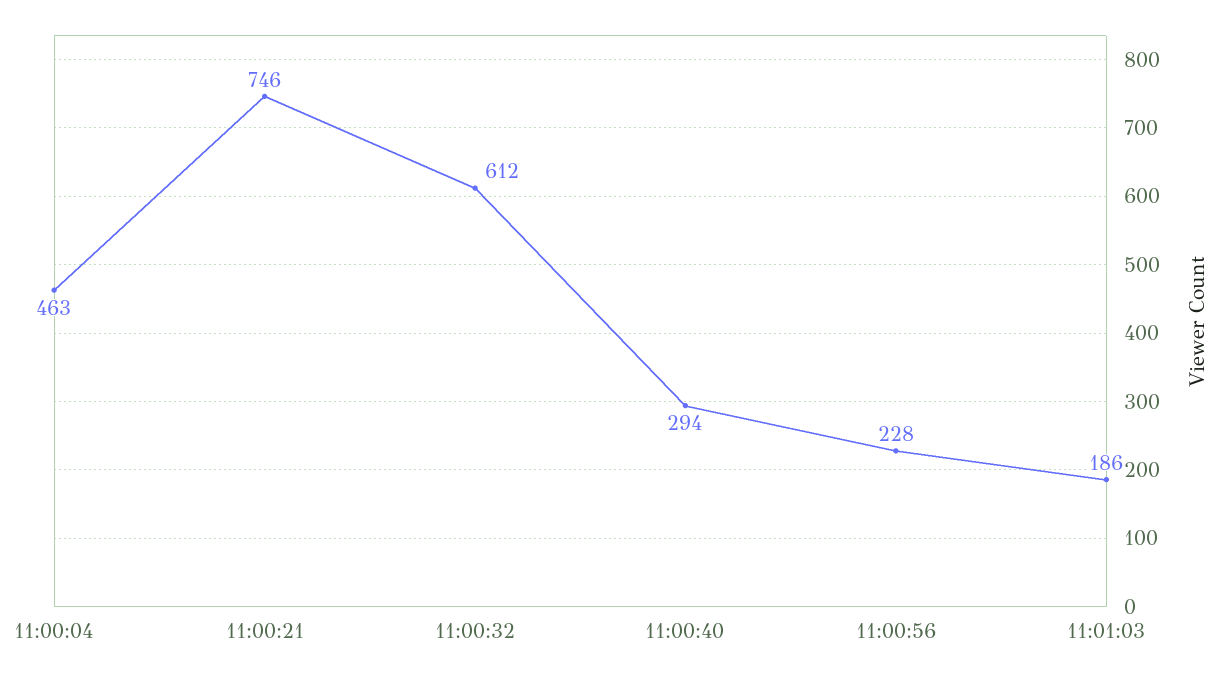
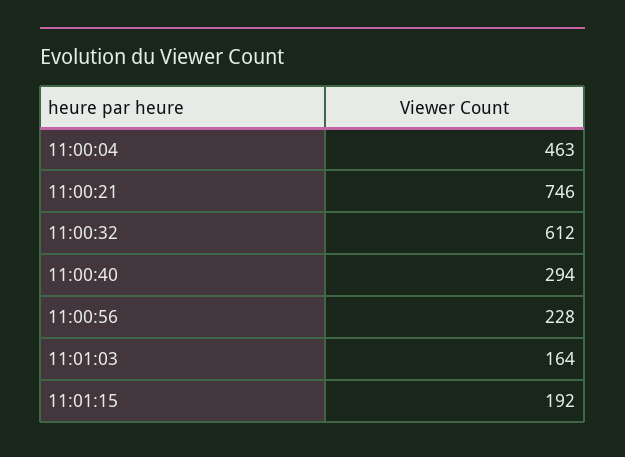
11:01:03: 186 -> 164
11:01:15: none -> 192

